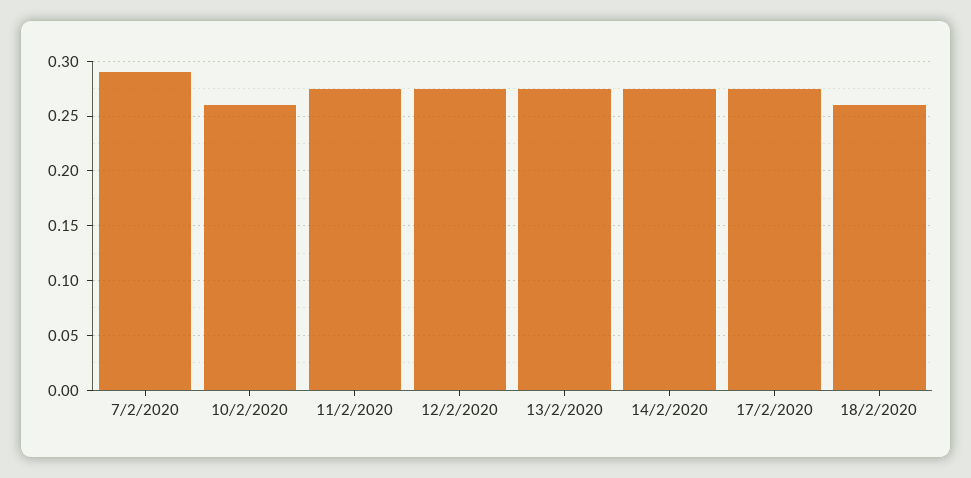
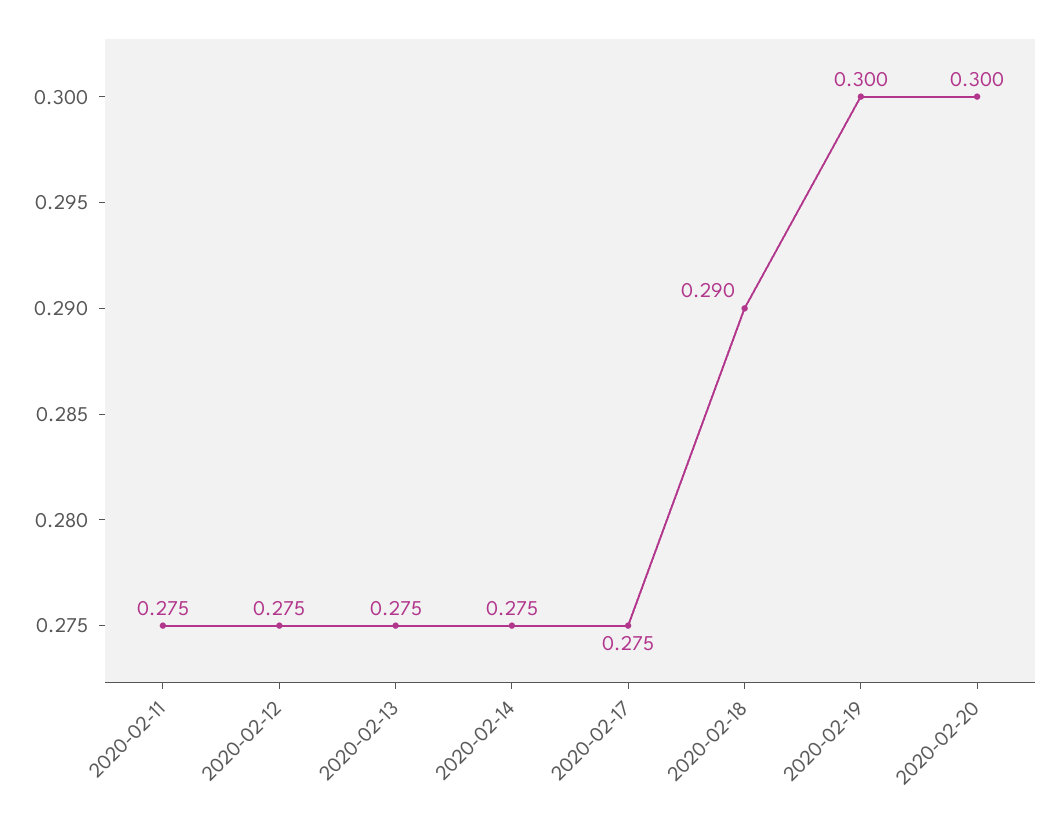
7/2/2020: 0.29 -> none
10/2/2020: 0.26 -> none
18/2/2020: 0.26 -> 0.29
2020-02-19: none -> 0.3
2020-02-20: none -> 0.3

